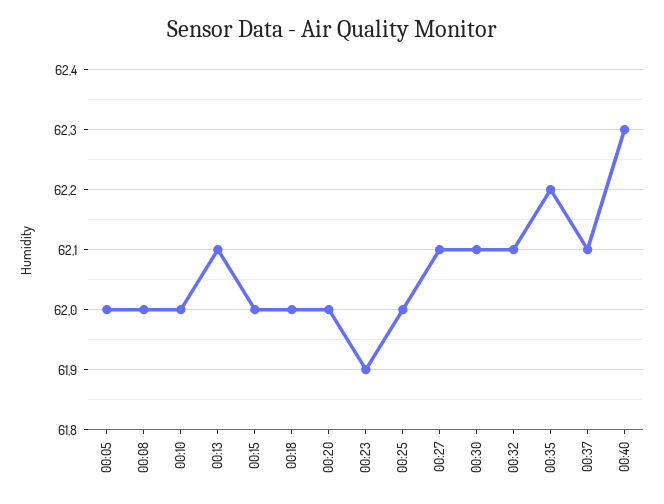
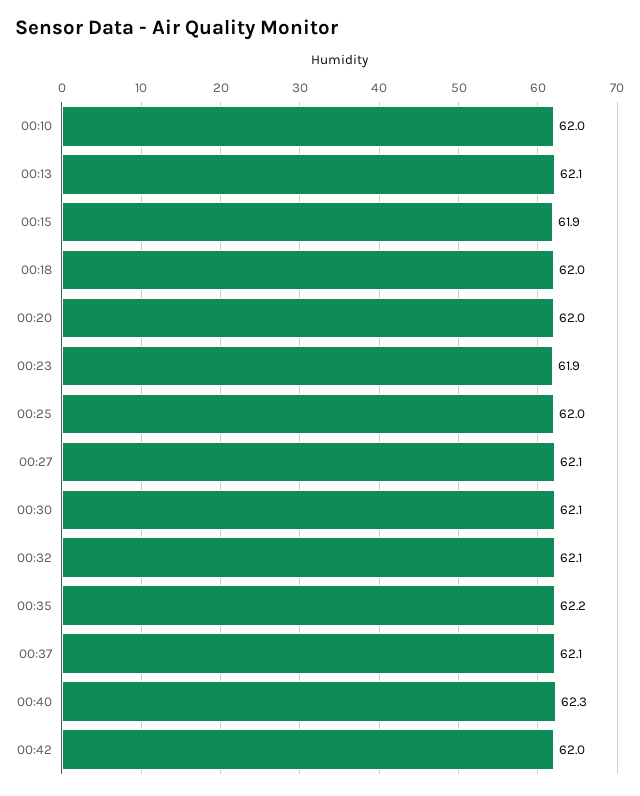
00:05: 62 -> none
00:08: 62 -> none
00:15: 62 -> 61.9
00:42: none -> 62

